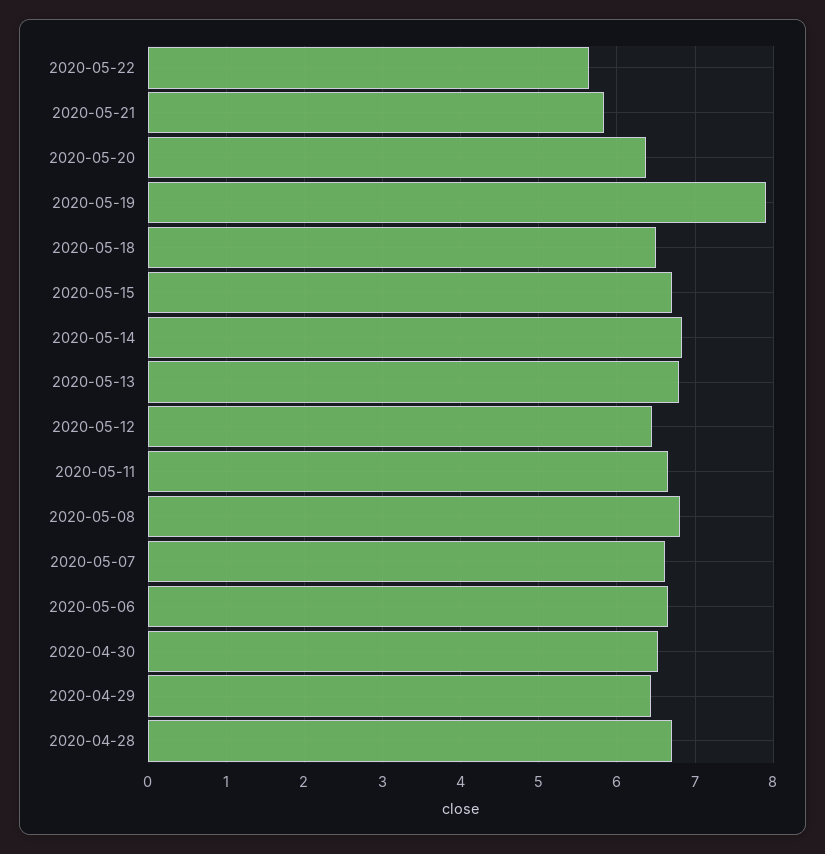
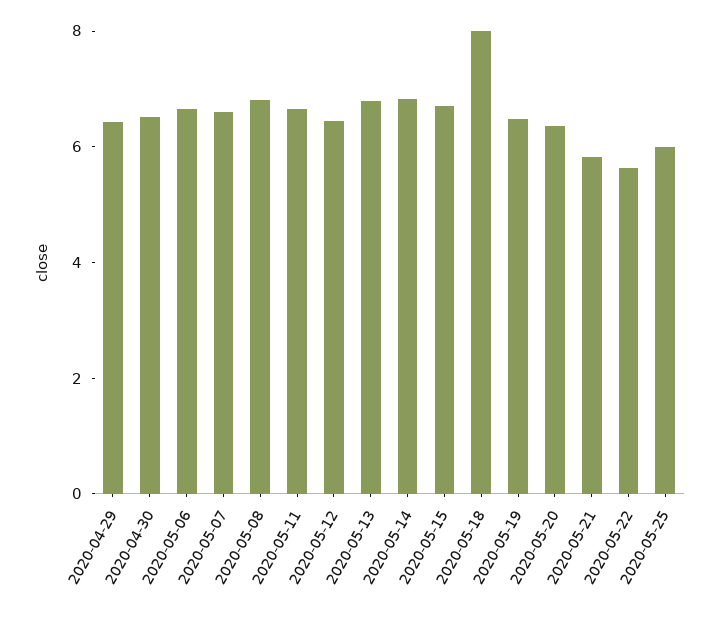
2020-05-19: 7.9 -> 6.5
2020-05-18: 6.5 -> 8
2020-04-28: 6.7 -> none
2020-05-25: none -> 6

